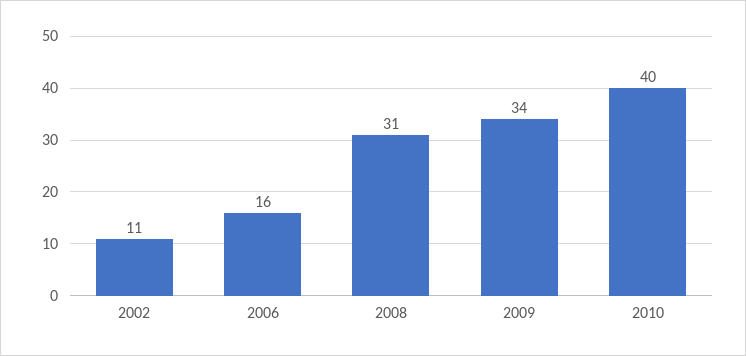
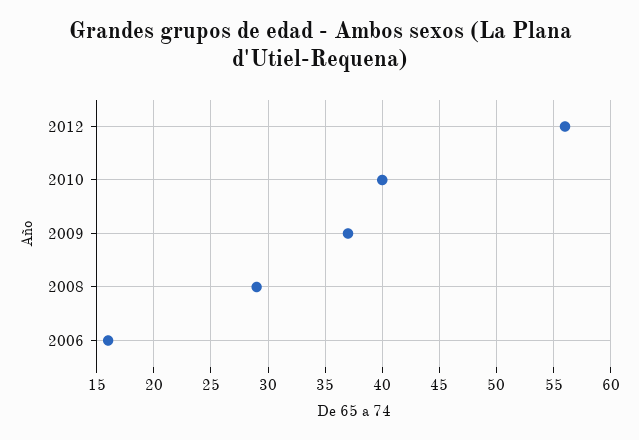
2002: 11 -> none
2008: 31 -> 29
2009: 34 -> 37
2012: none -> 56

